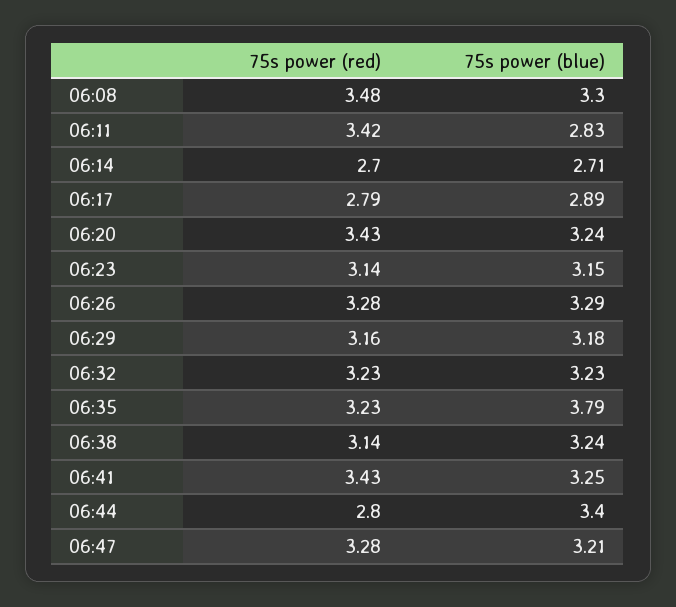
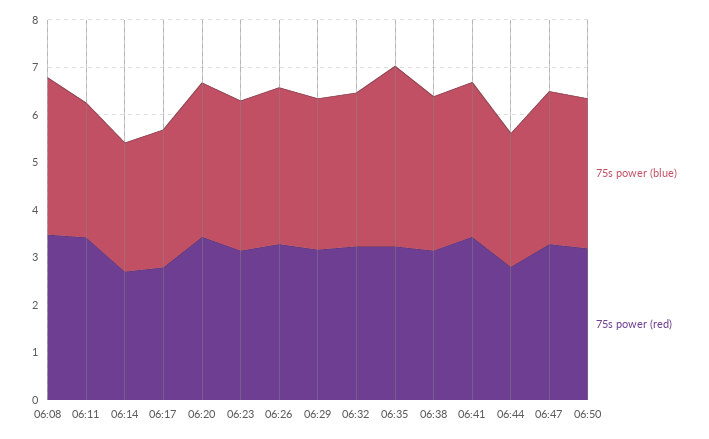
75s power (blue), 06:44: 3.4 -> 2.8
75s power (blue), 06:50: none -> 3.2
75s power (red), 06:50: none -> 3.2

